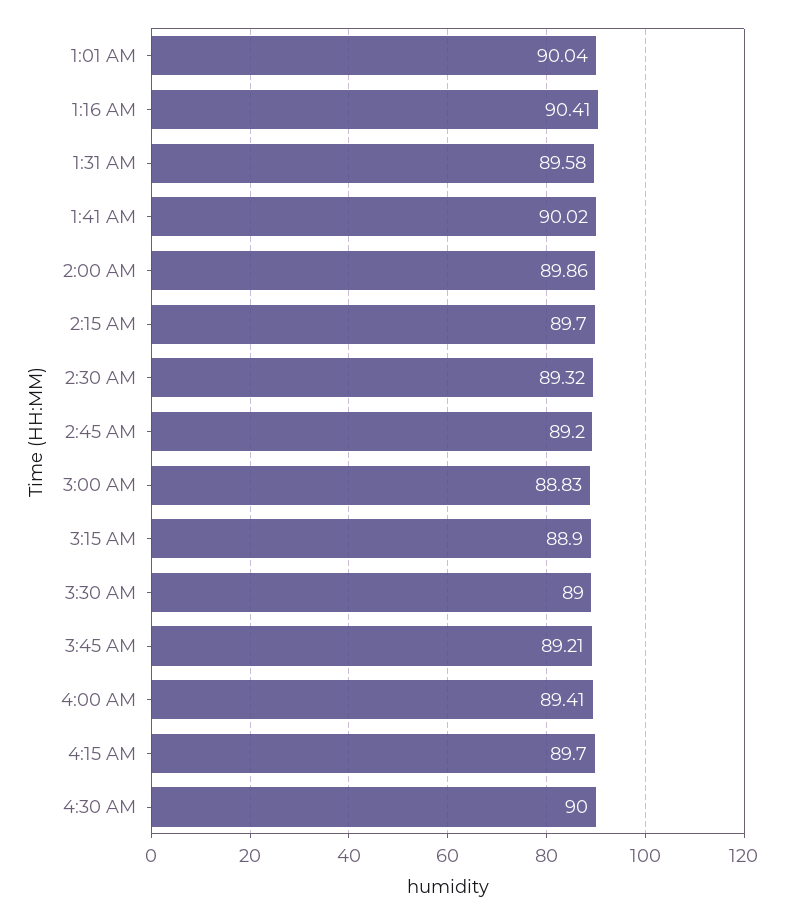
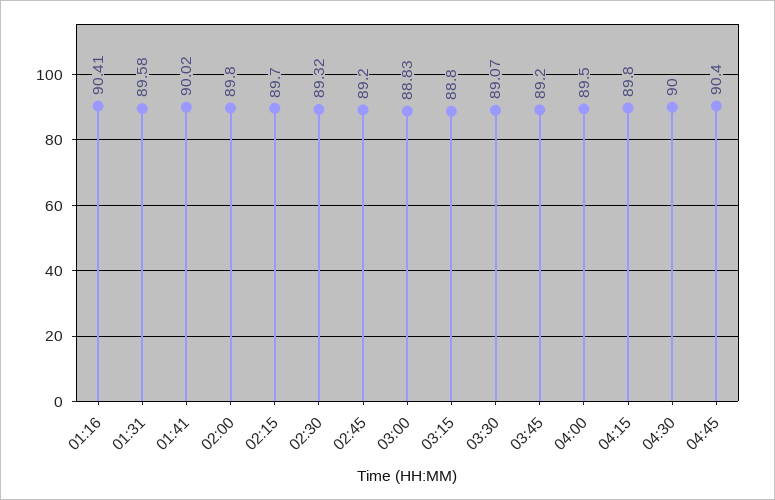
1:01 AM: 90.04 -> none
2:00 AM: 89.86 -> 89.8
3:15 AM: 88.9 -> 88.8
3:30 AM: 89 -> 89.07
3:45 AM: 89.21 -> 89.2
4:00 AM: 89.41 -> 89.5
4:15 AM: 89.7 -> 89.8
04:45: none -> 90.4

